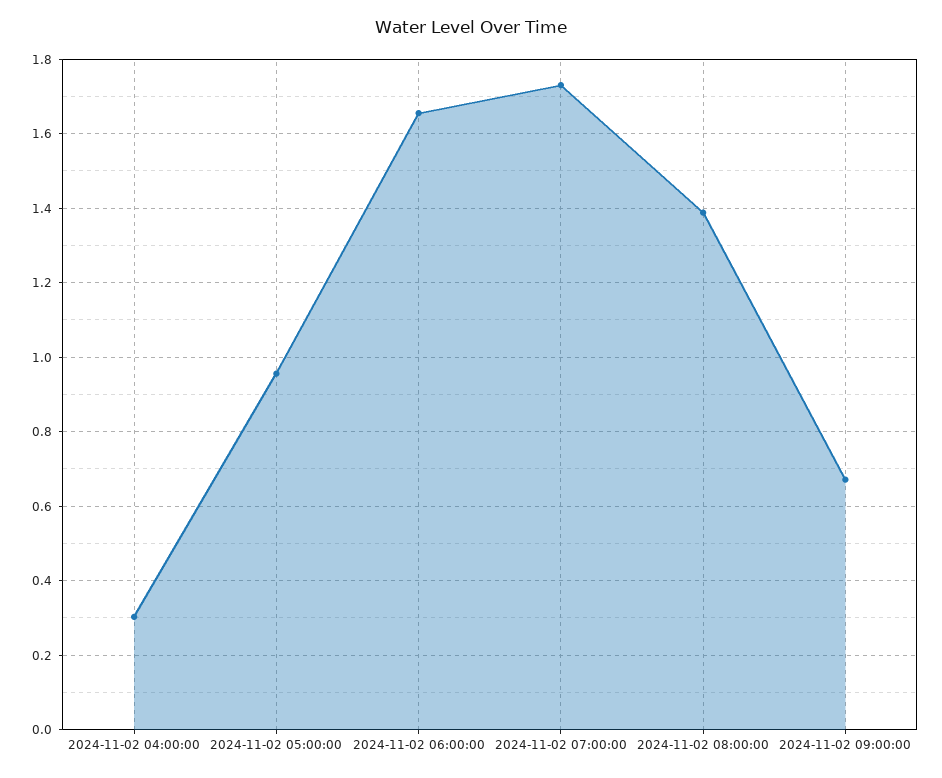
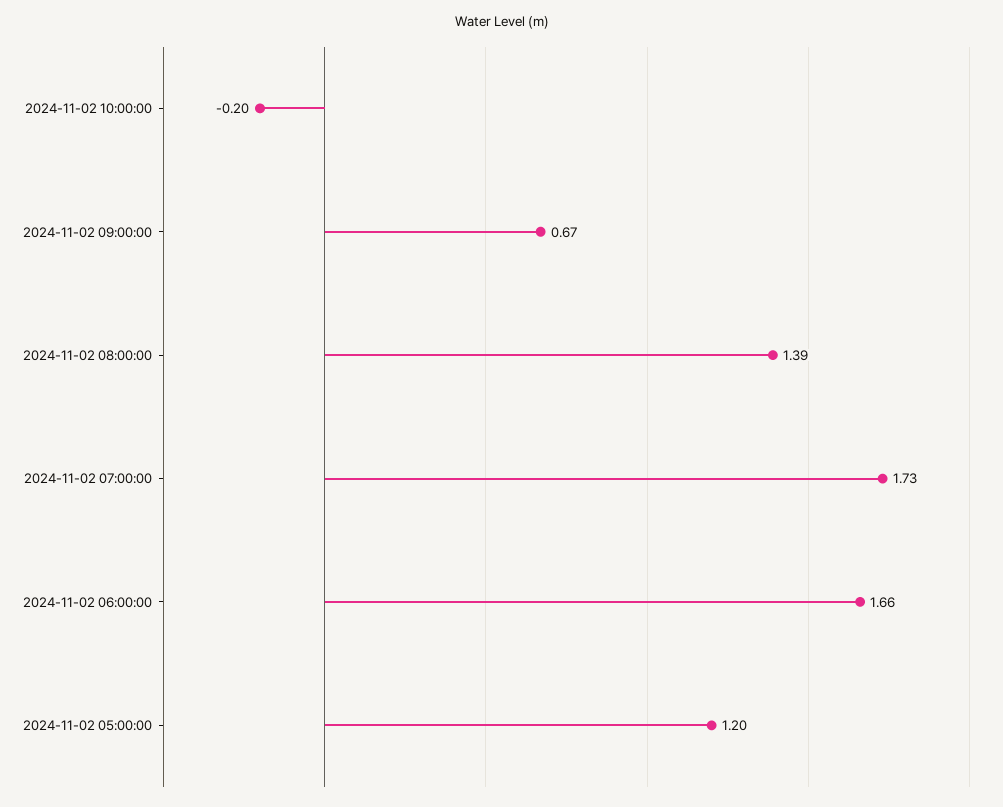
2024-11-02 04:00:00: 0.3 -> none
2024-11-02 05:00:00: 0.96 -> 1.2
2024-11-02 10:00:00: none -> -0.2

